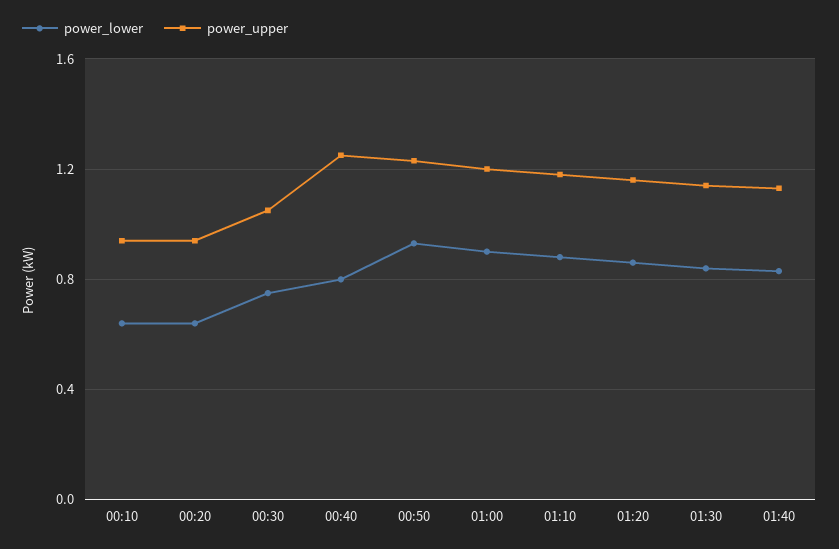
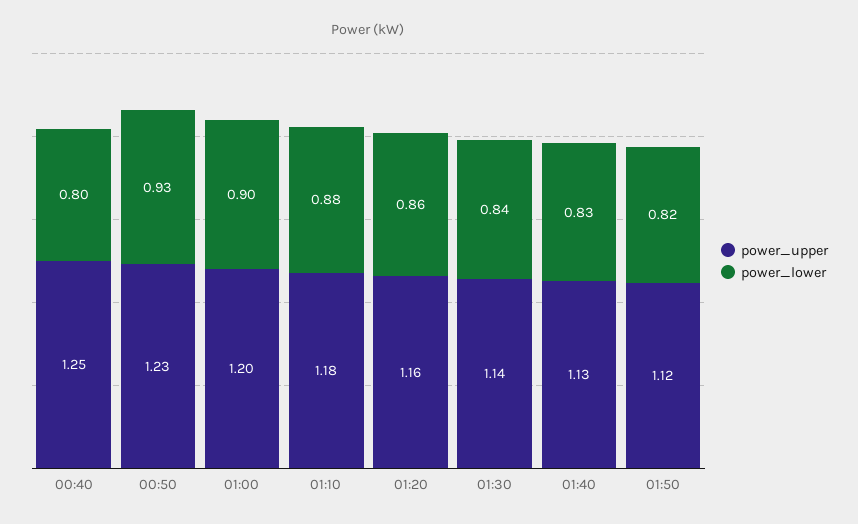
power_lower, 00:10: 0.65 -> none
power_upper, 00:10: 0.95 -> none
power_lower, 00:20: 0.65 -> none
power_upper, 00:20: 0.95 -> none
power_lower, 00:30: 0.75 -> none
power_upper, 00:30: 1.05 -> none
power_upper, 01:50: none -> 1.12
power_lower, 01:50: none -> 0.82

